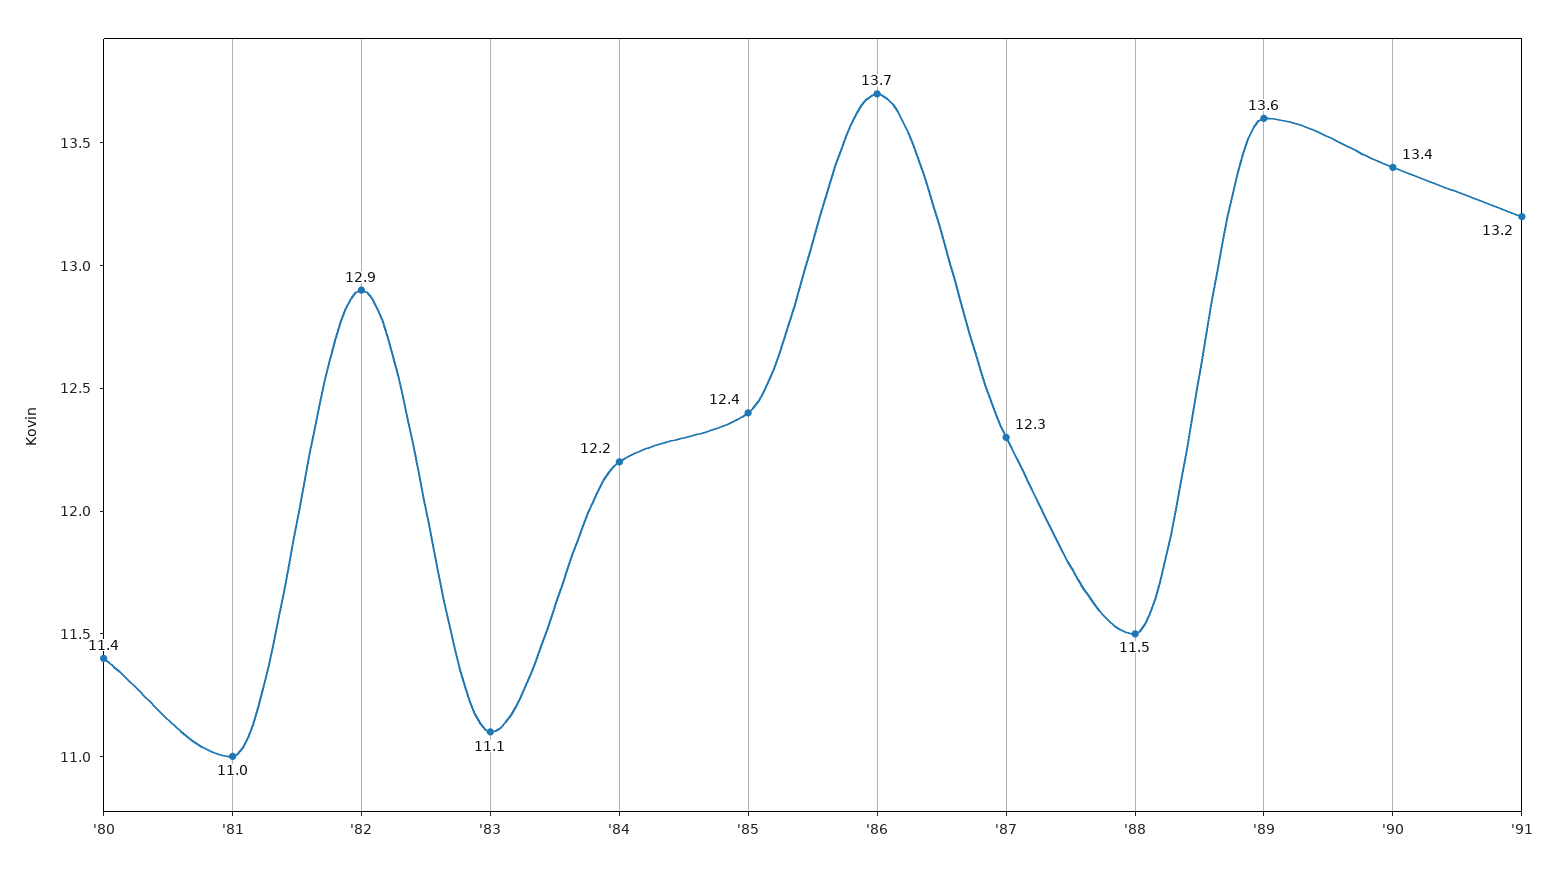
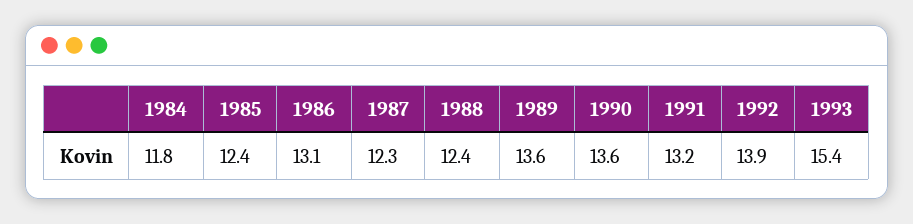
'80: 11.4 -> none
'81: 11 -> none
'82: 12.9 -> none
'83: 11.1 -> none
'84: 12.2 -> 11.8
'86: 13.7 -> 13.1
'88: 11.5 -> 12.4
'90: 13.4 -> 13.6
1992: none -> 13.9
1993: none -> 15.4

